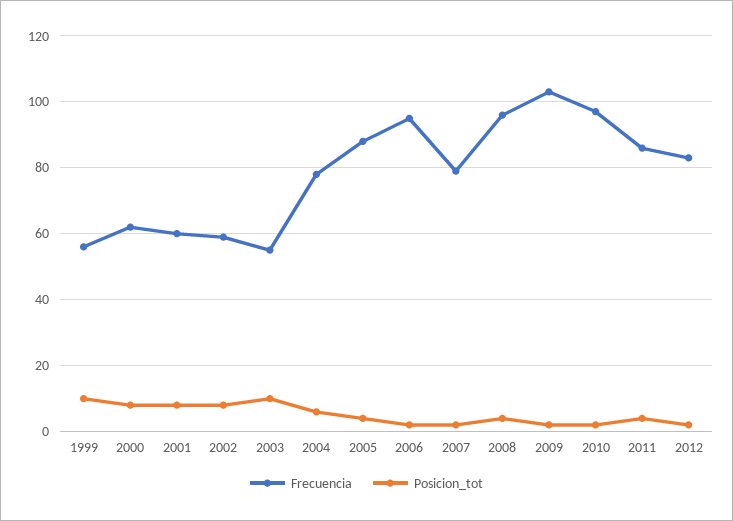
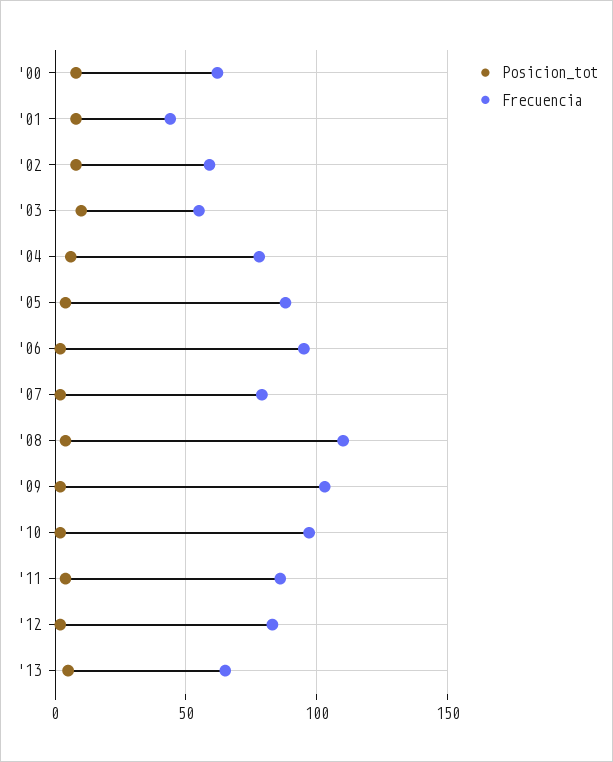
Frecuencia, 1999: 55 -> none
Posicion_tot, 1999: 10 -> none
Frecuencia, 2001: 60 -> 45
Frecuencia, 2008: 95 -> 110
Posicion_tot, '13: none -> 5
Frecuencia, '13: none -> 65

